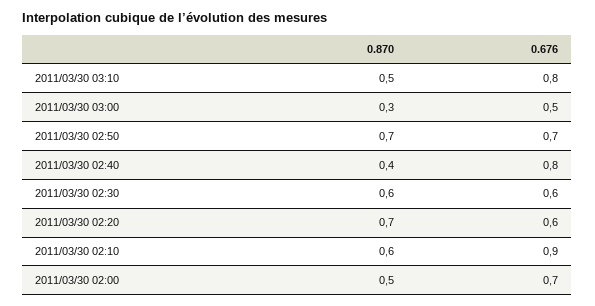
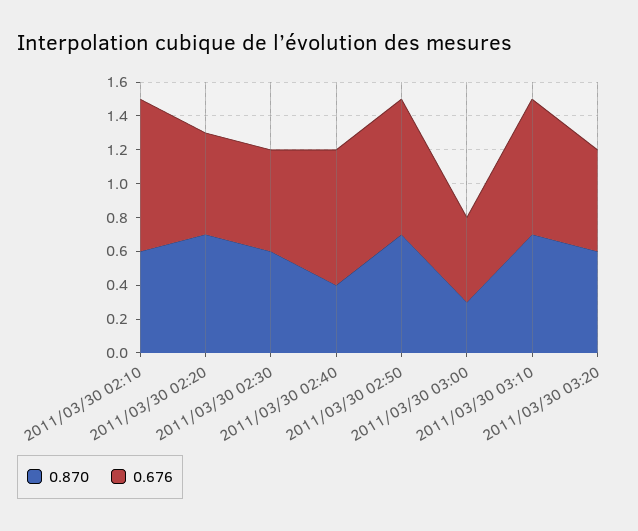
0.870, 2011/03/30 03:10: 0.5 -> 0.7
0.676, 2011/03/30 02:50: 0.7 -> 0.8
0.870, 2011/03/30 02:00: 0.5 -> none
0.676, 2011/03/30 02:00: 0.7 -> none
0.870, 2011/03/30 03:20: none -> 0.6
0.676, 2011/03/30 03:20: none -> 0.6

